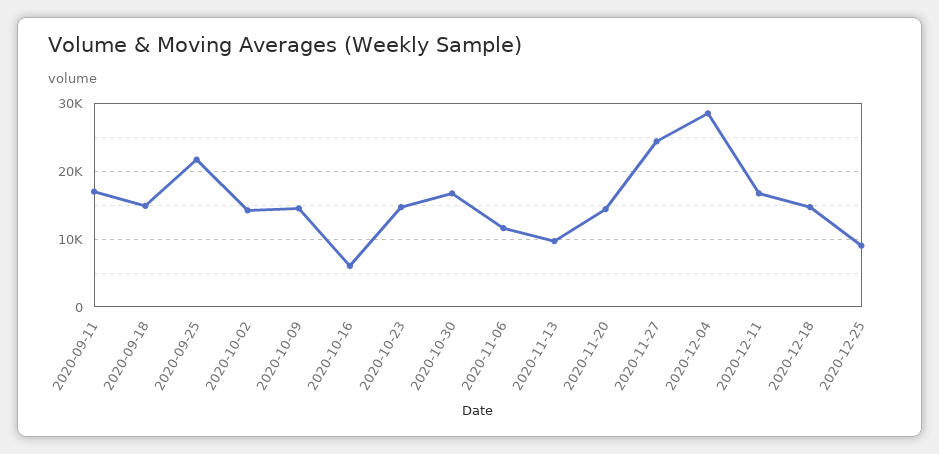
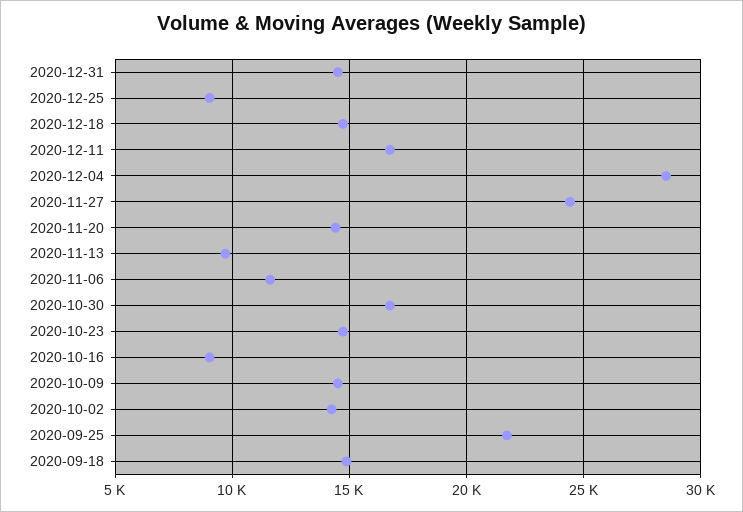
2020-09-11: 17000 -> none
2020-10-16: 6000 -> 9000
2020-12-31: none -> 14500

